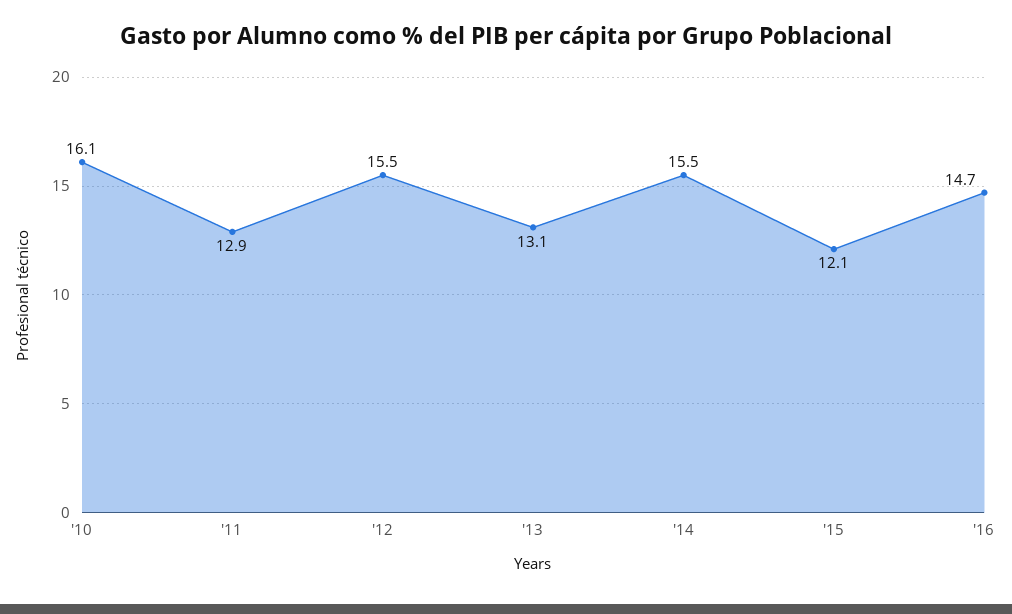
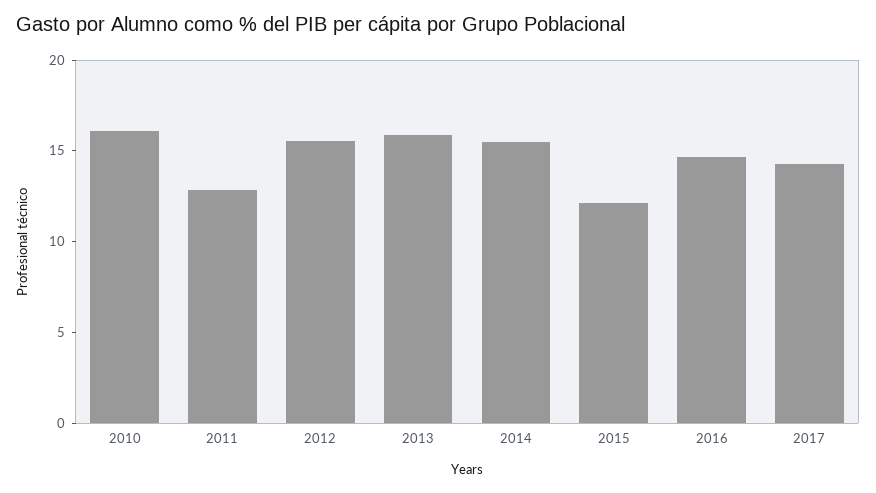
'13: 13.1 -> 16
2017: none -> 14

